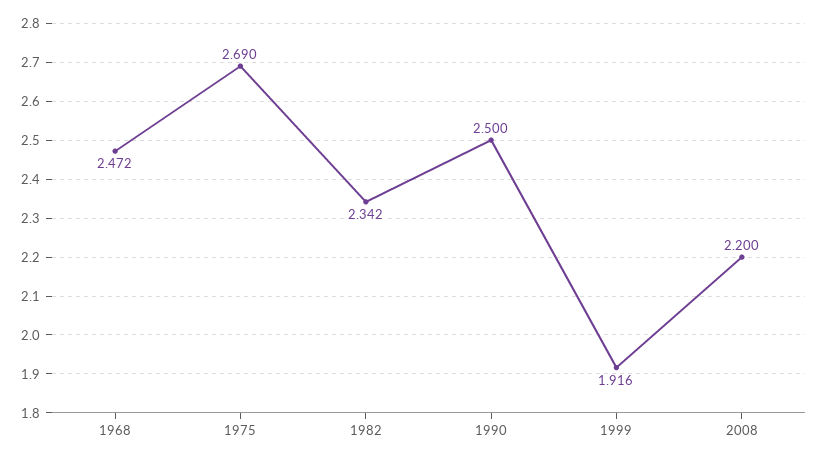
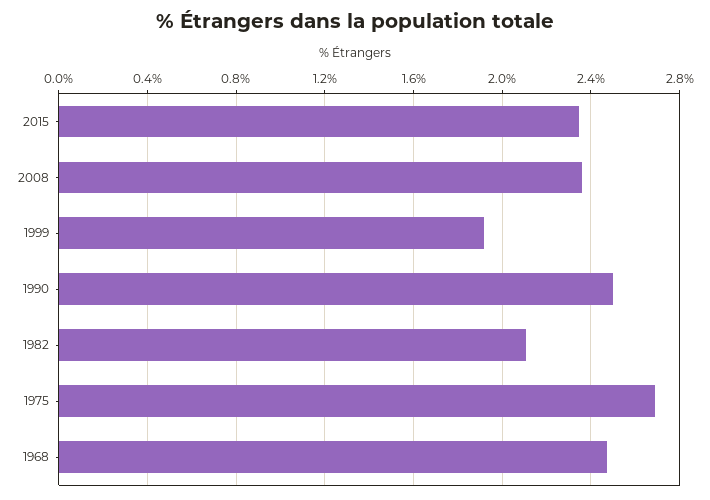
1982: 2.342 -> 2.1
2008: 2.2 -> 2.35
2015: none -> 2.35

